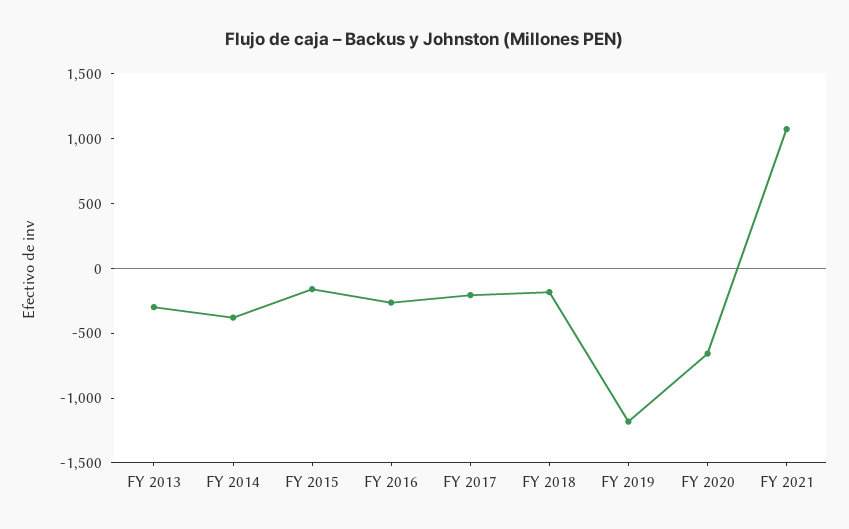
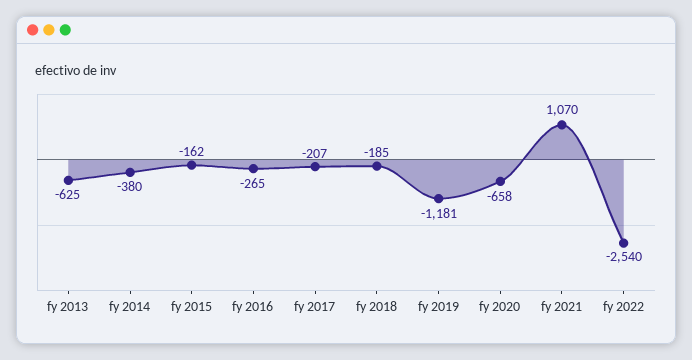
FY 2013: -300 -> -625
fy 2022: none -> -2540

